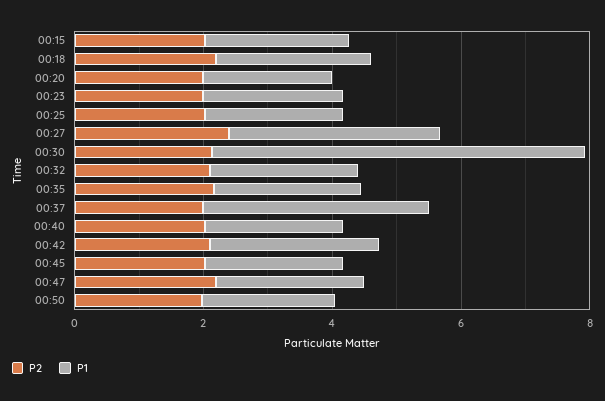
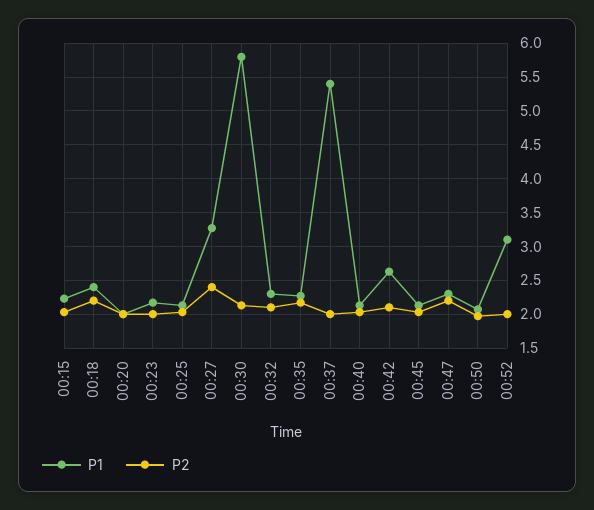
P1, 00:37: 3.5 -> 5.4
P1, 00:52: none -> 3.1
P2, 00:52: none -> 2

